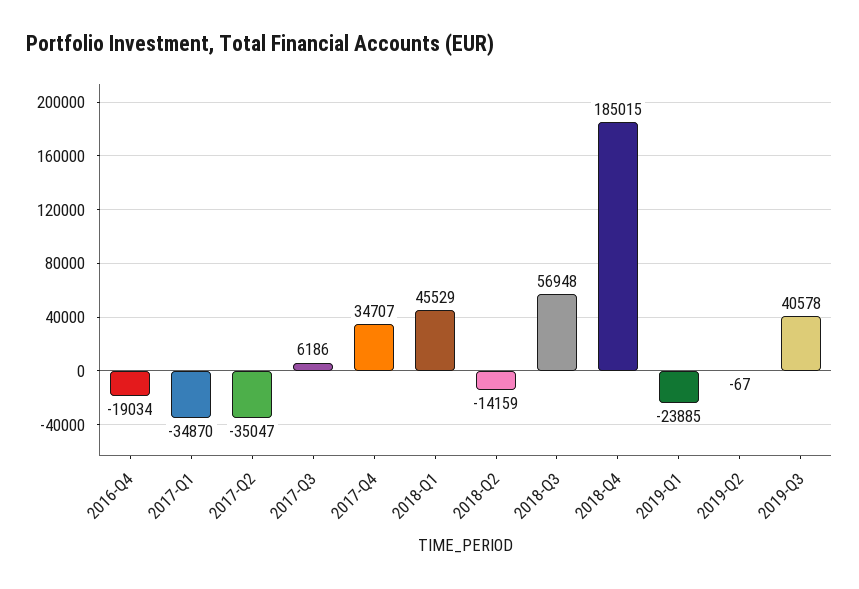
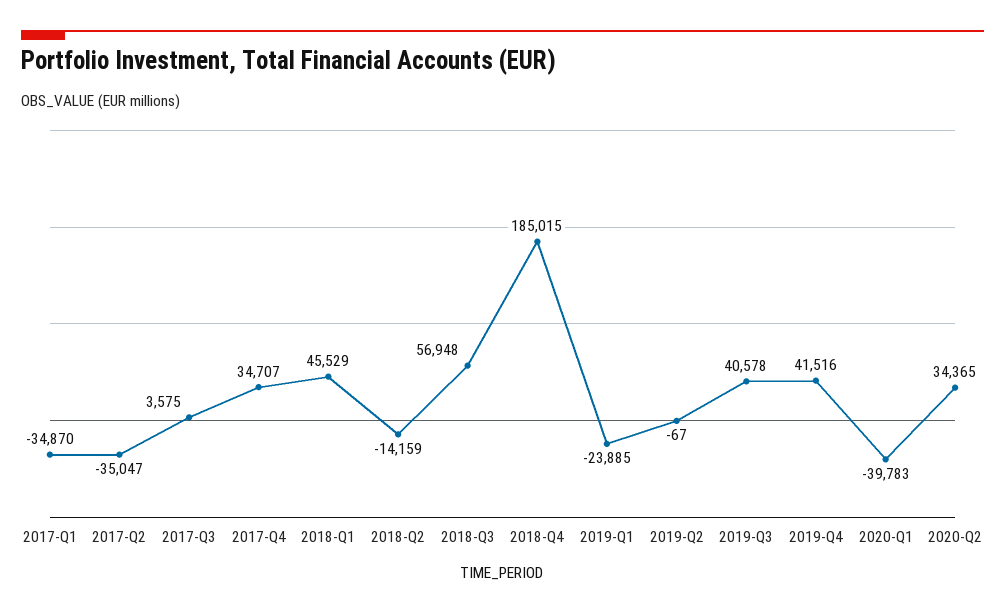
2016-Q4: -19034 -> none
2017-Q3: 6186 -> 3575
2019-Q4: none -> 41516
2020-Q1: none -> -39783
2020-Q2: none -> 34365

